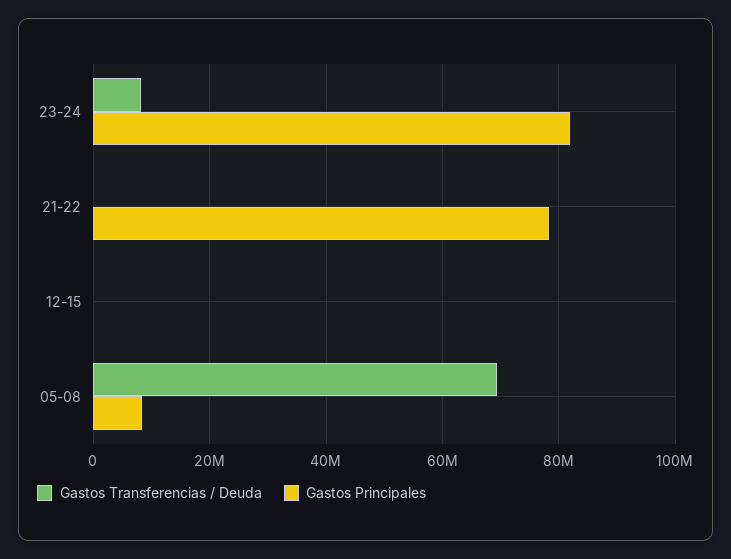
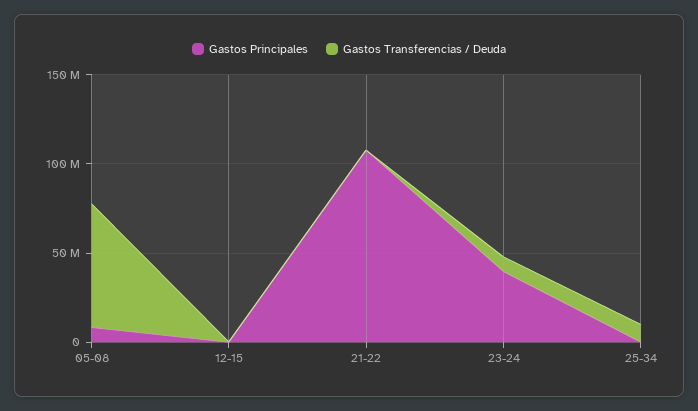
Gastos Principales, 23-24: 82000000 -> 40000000
Gastos Principales, 21-22: 78000000 -> 110000000
Gastos Principales, 25-34: none -> 0
Gastos Transferencias / Deuda, 25-34: none -> 10000000

